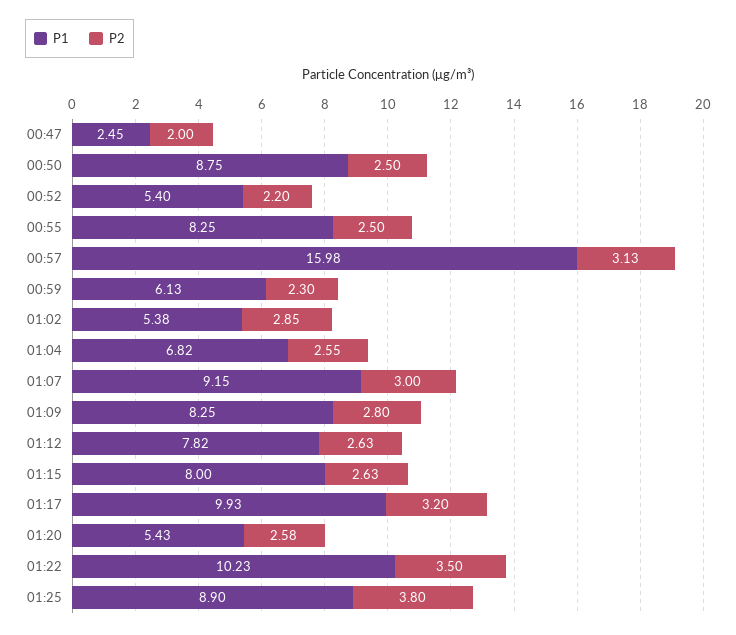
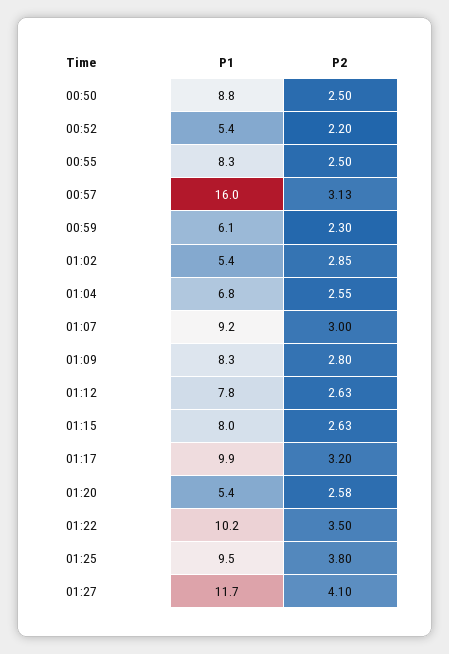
P1, 00:47: 2.45 -> none
P2, 00:47: 2 -> none
P1, 01:25: 8.9 -> 9.5
P1, 01:27: none -> 11.7
P2, 01:27: none -> 4.1

